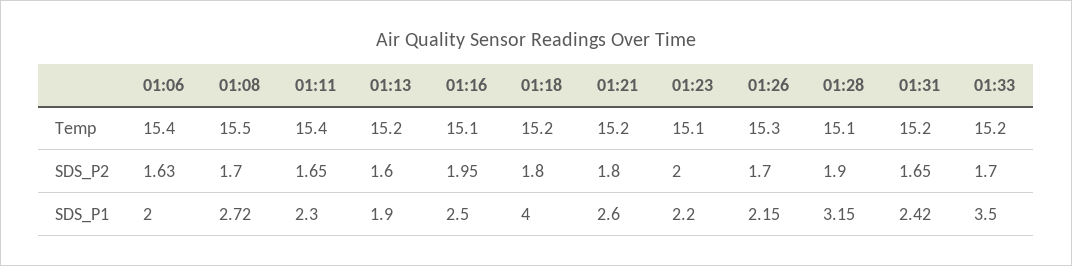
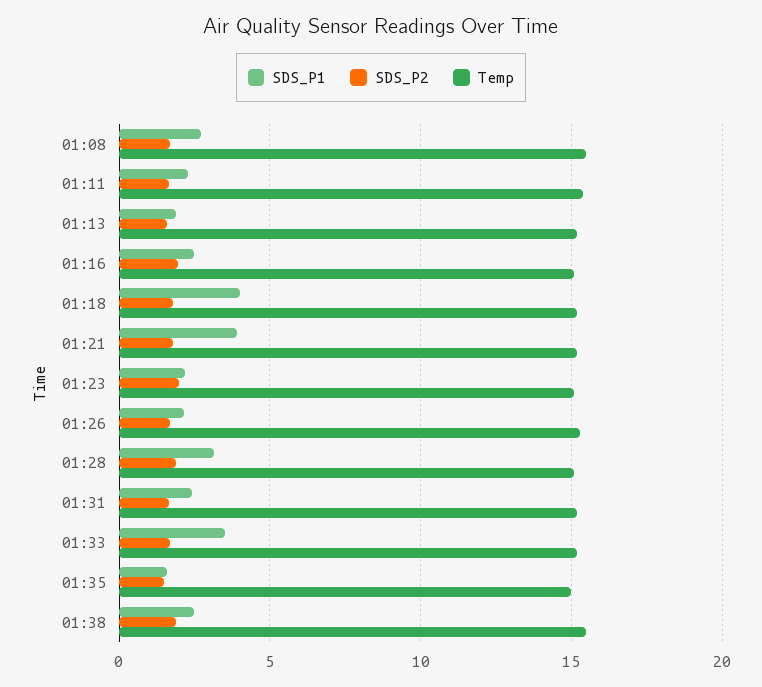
Temp, 01:06: 15.4 -> none
SDS_P2, 01:06: 1.63 -> none
SDS_P1, 01:06: 2 -> none
SDS_P1, 01:21: 2.6 -> 4
SDS_P1, 01:35: none -> 1.5
SDS_P2, 01:35: none -> 1.5
Temp, 01:35: none -> 15
SDS_P1, 01:38: none -> 2.5
SDS_P2, 01:38: none -> 2
Temp, 01:38: none -> 15.5

